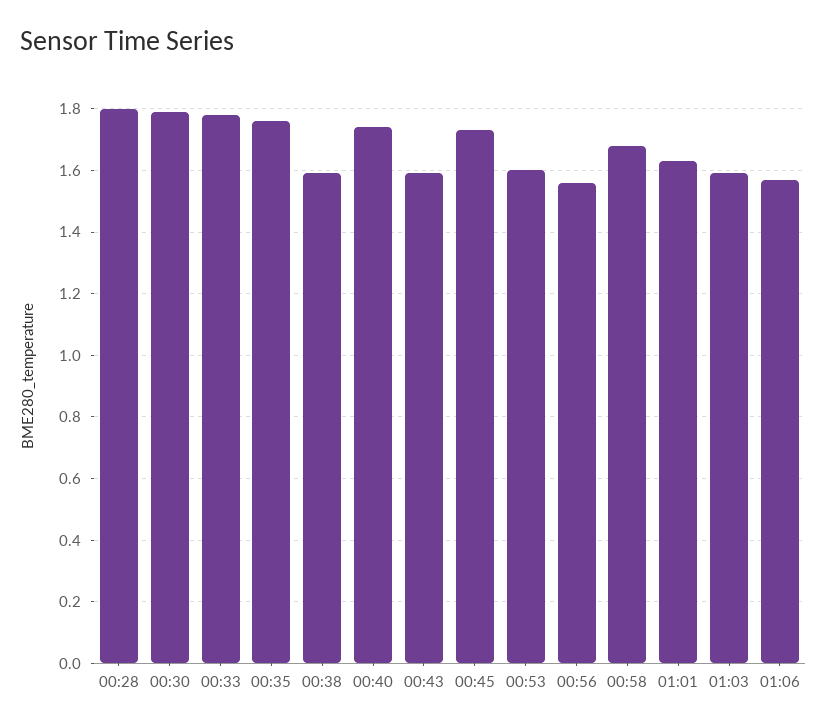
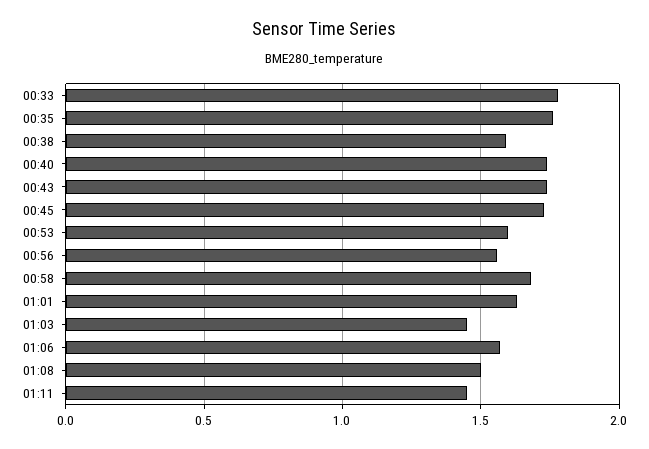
00:28: 1.8 -> none
00:30: 1.8 -> none
00:43: 1.6 -> 1.75
01:03: 1.6 -> 1.45
01:08: none -> 1.5
01:11: none -> 1.45

